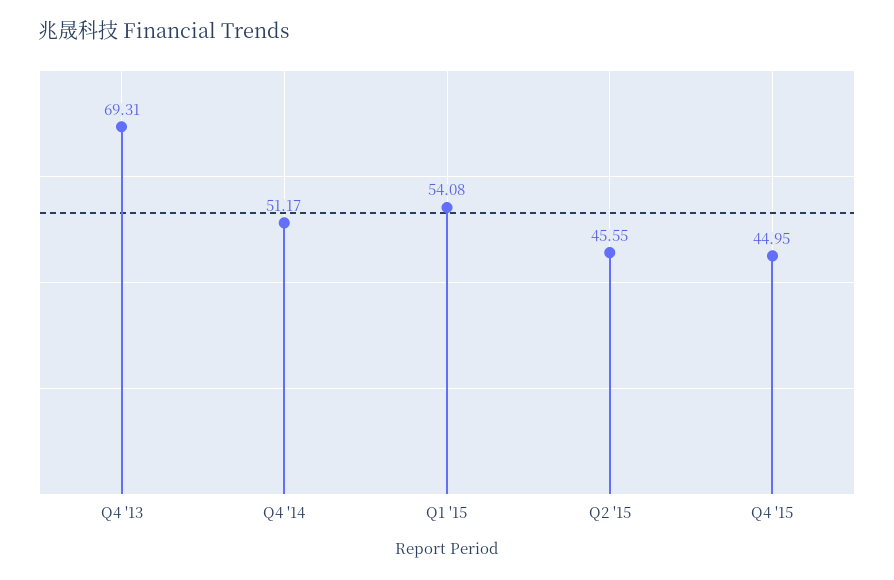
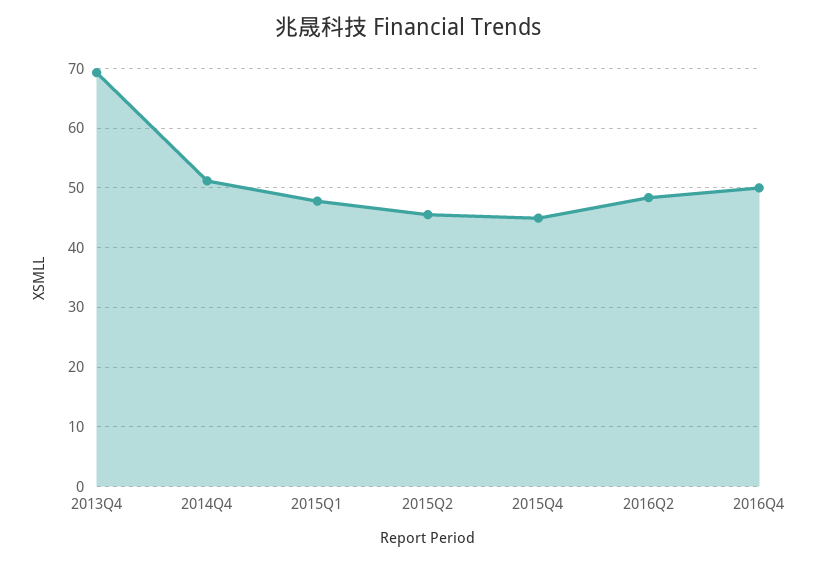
Q1 '15: 54.08 -> 48
2016Q2: none -> 48
2016Q4: none -> 50

